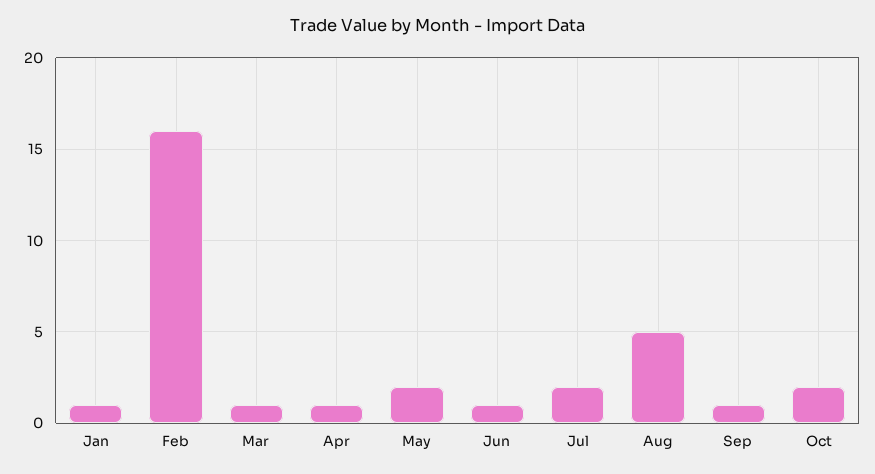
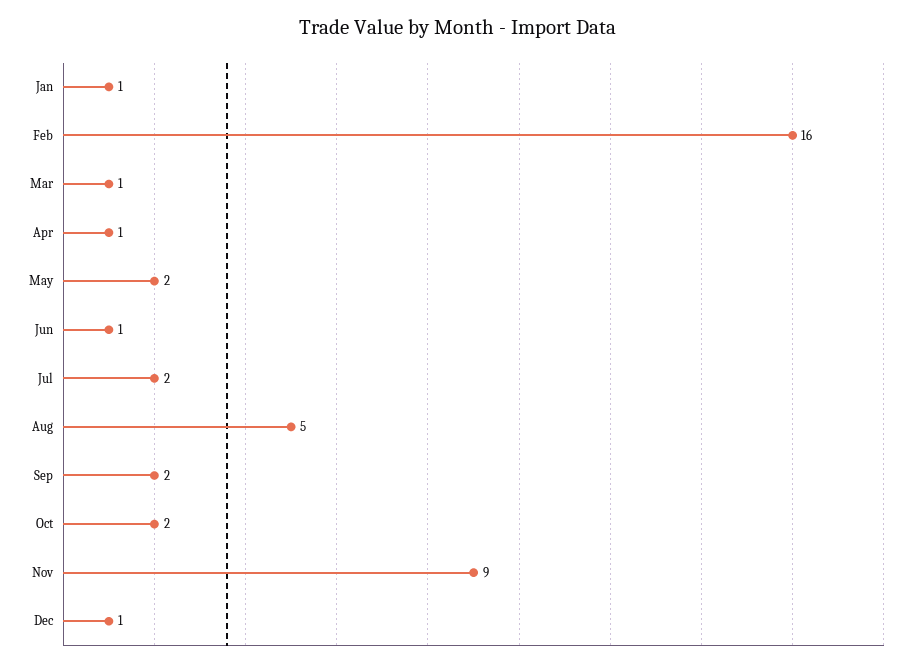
Sep: 1 -> 2
Nov: none -> 9
Dec: none -> 1

